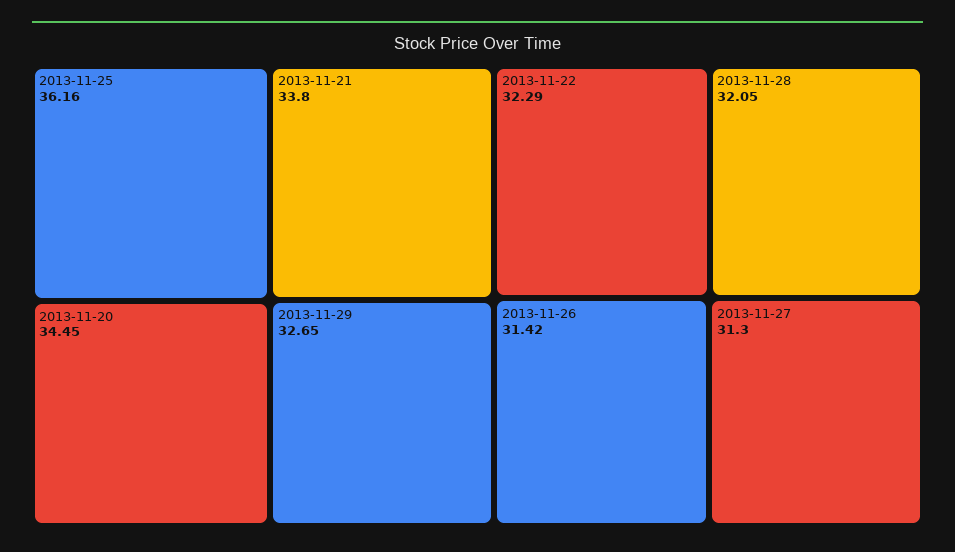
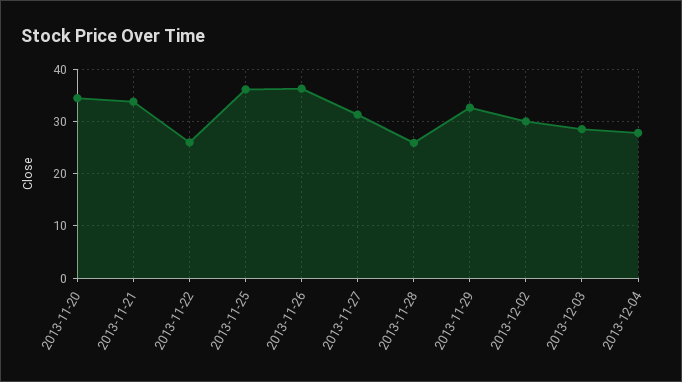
2013-11-22: 32.29 -> 26
2013-11-28: 32.05 -> 26
2013-11-26: 31.42 -> 36
2013-12-02: none -> 30
2013-12-03: none -> 28
2013-12-04: none -> 28

